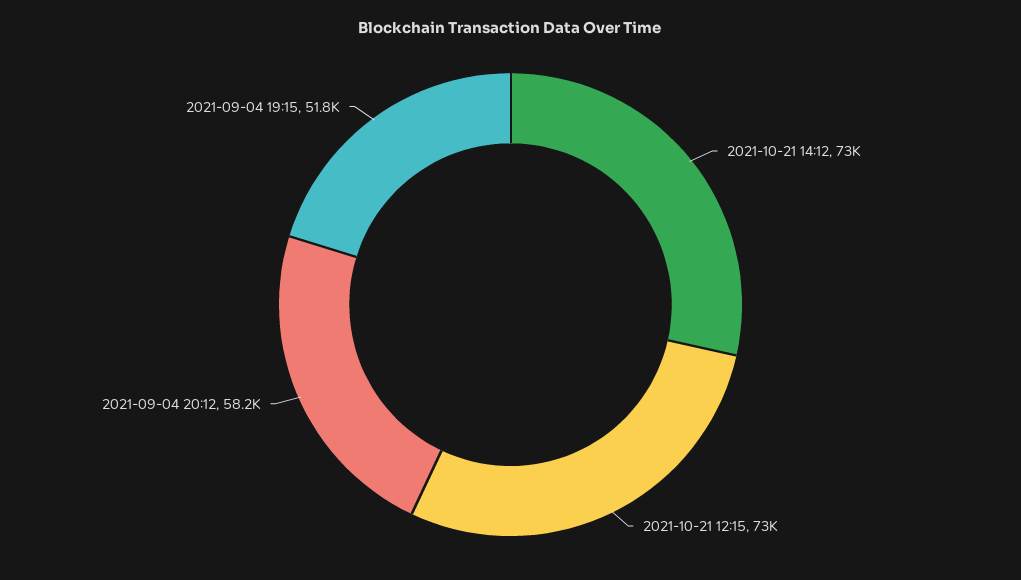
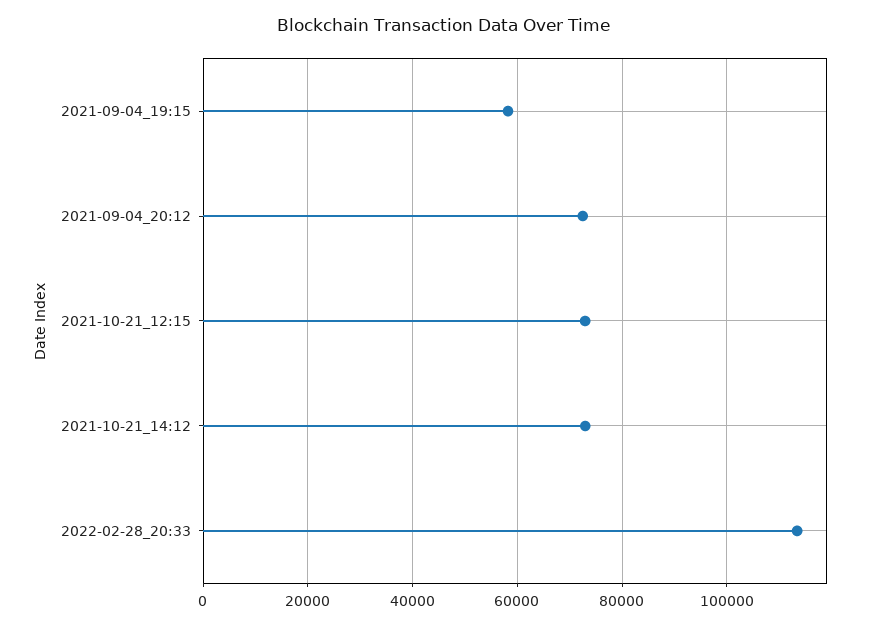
2021-09-04 20:12: 58200 -> 72000
2021-09-04 19:15: 51800 -> 58000
2022-02-28_20:33: none -> 114000

